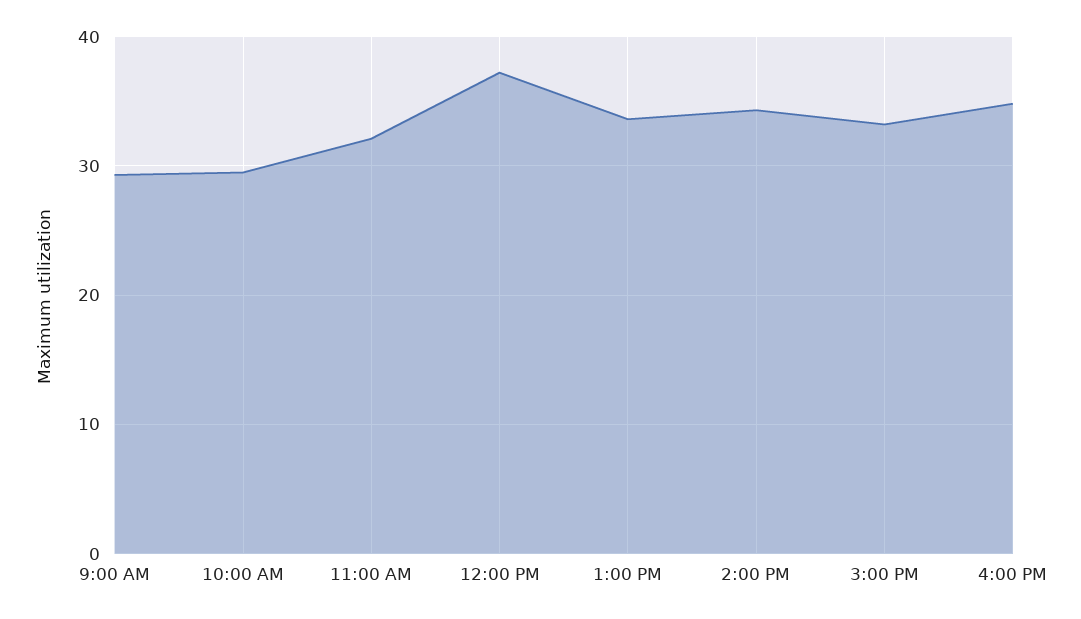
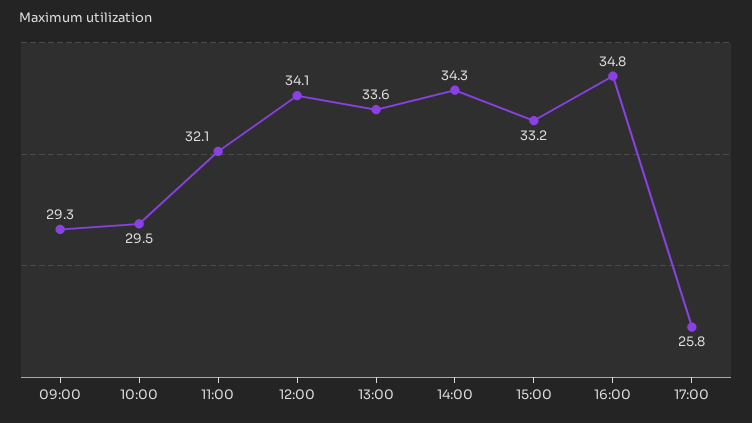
12:00 PM: 37 -> 34.1
17:00: none -> 25.8

